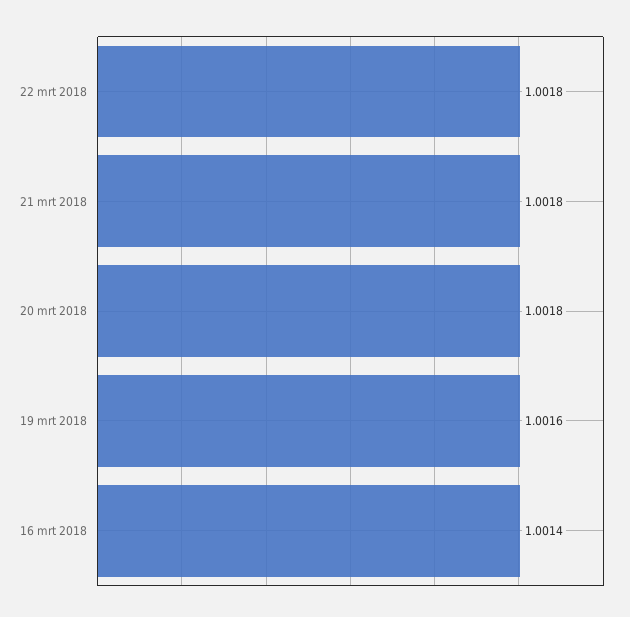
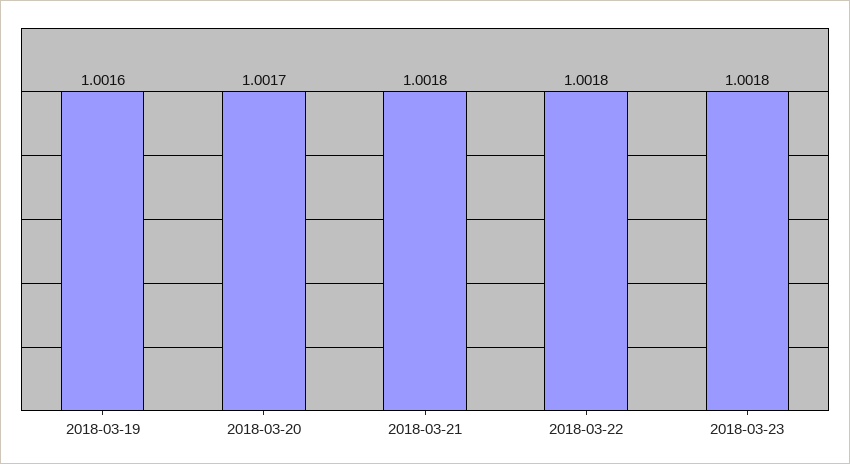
20 mrt 2018: 1.0018 -> 1.0017
16 mrt 2018: 1.0014 -> none
2018-03-23: none -> 1.0018

